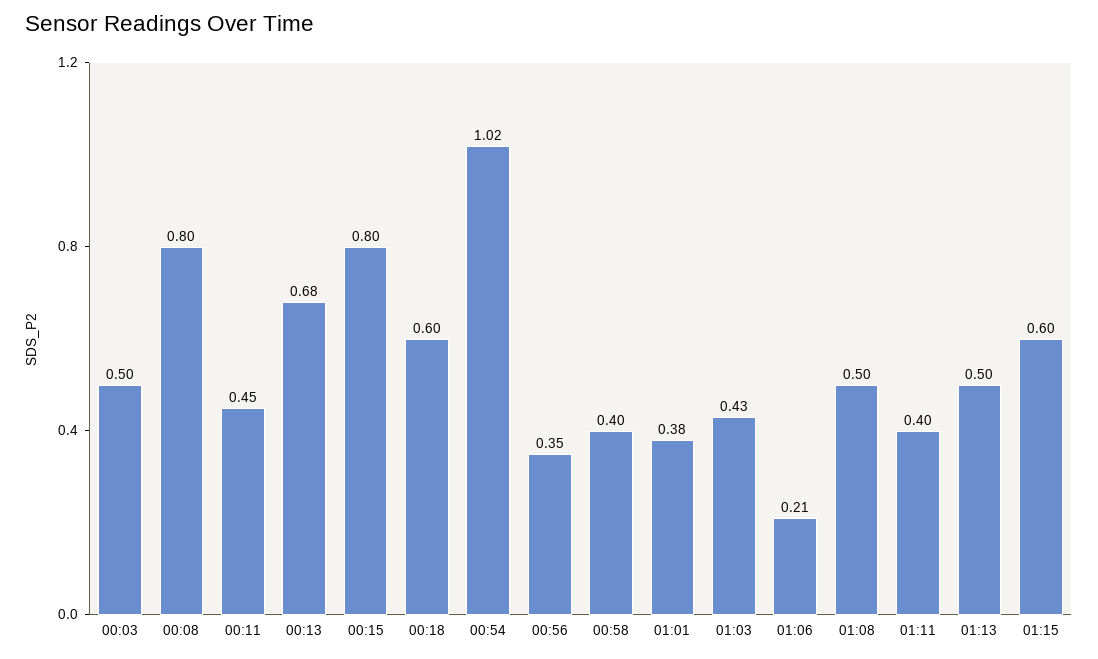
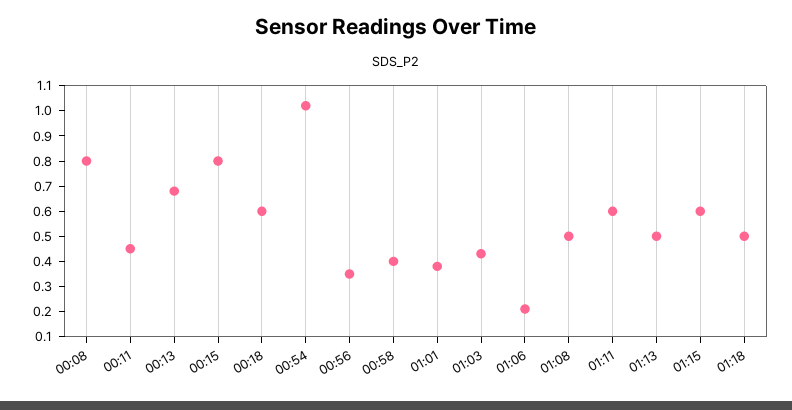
00:03: 0.5 -> none
01:11: 0.4 -> 0.6
01:18: none -> 0.5

